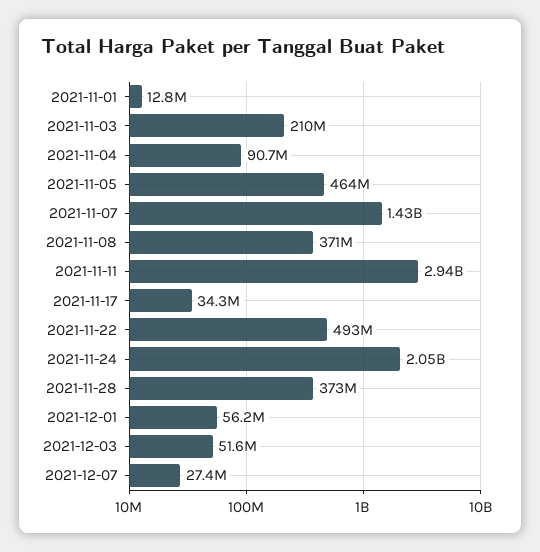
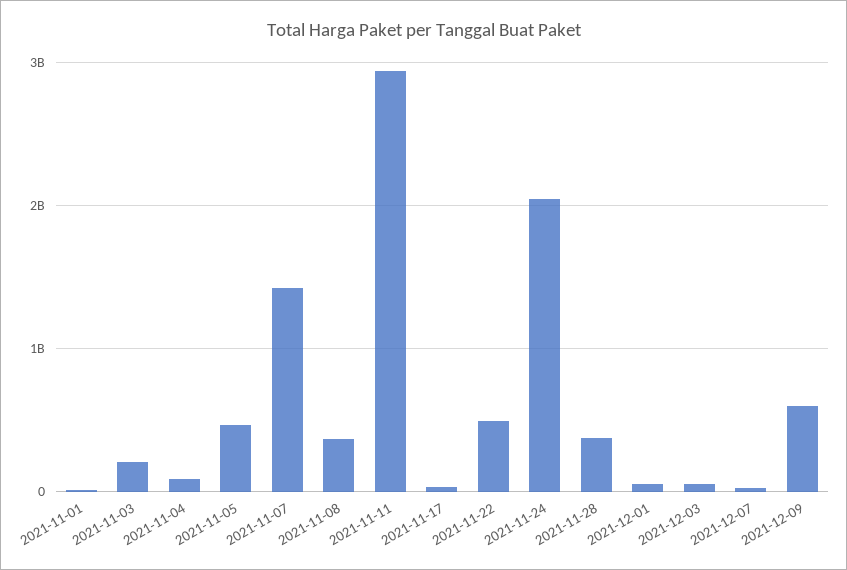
2021-12-09: none -> 600000000

